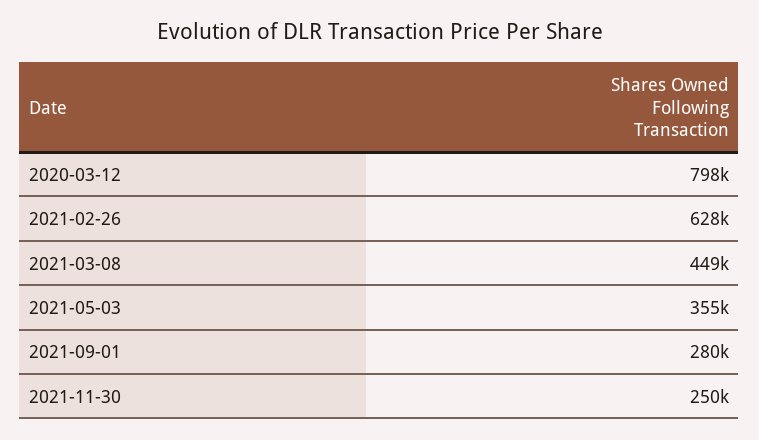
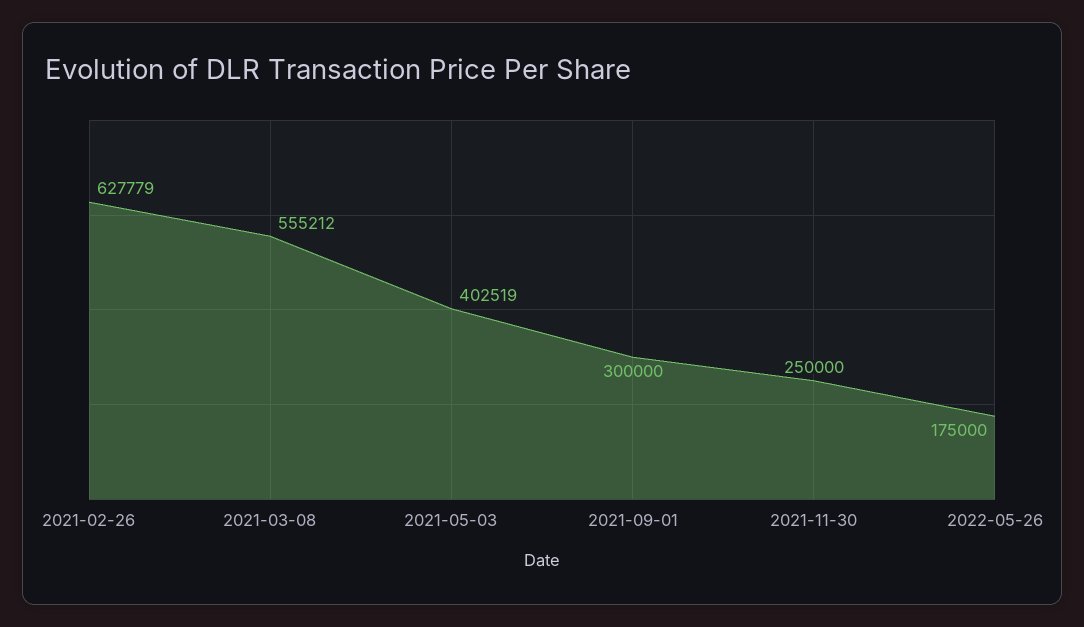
2020-03-12: 798000 -> none
2021-03-08: 449000 -> 555212
2021-05-03: 355000 -> 402519
2021-09-01: 280000 -> 300000
2022-05-26: none -> 175000

